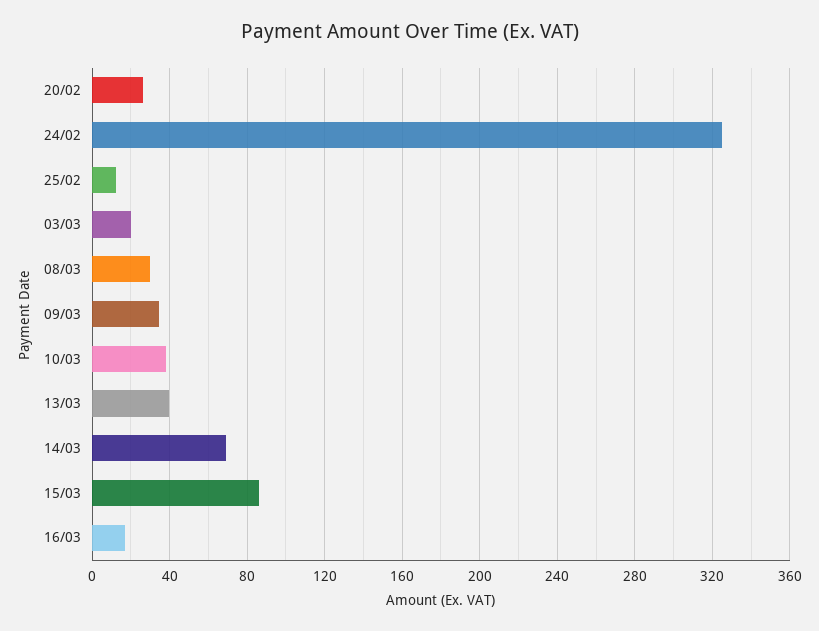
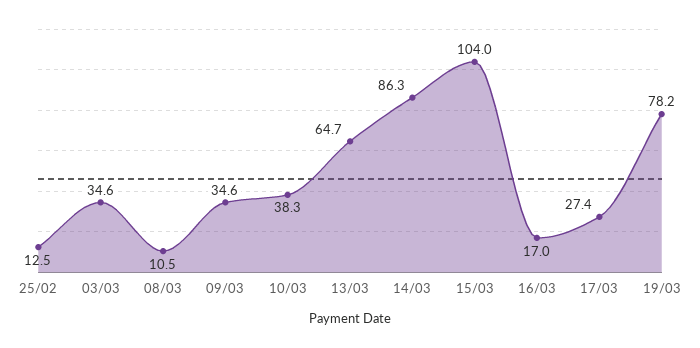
20/02: 25 -> none
24/02: 325 -> none
03/03: 20 -> 34.6
08/03: 30 -> 10.5
13/03: 40 -> 64.7
14/03: 70 -> 86.3
15/03: 85 -> 104
17/03: none -> 27.4
19/03: none -> 78.2

